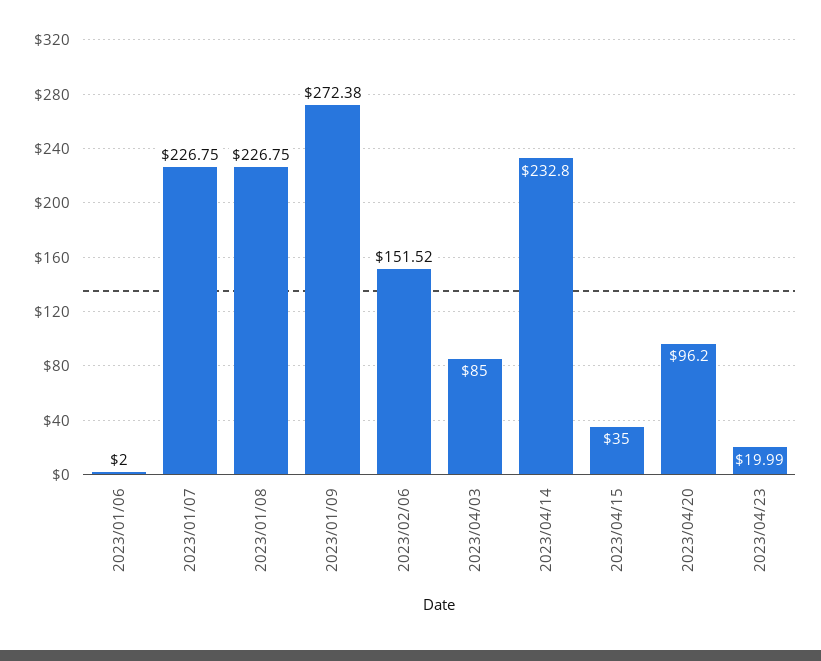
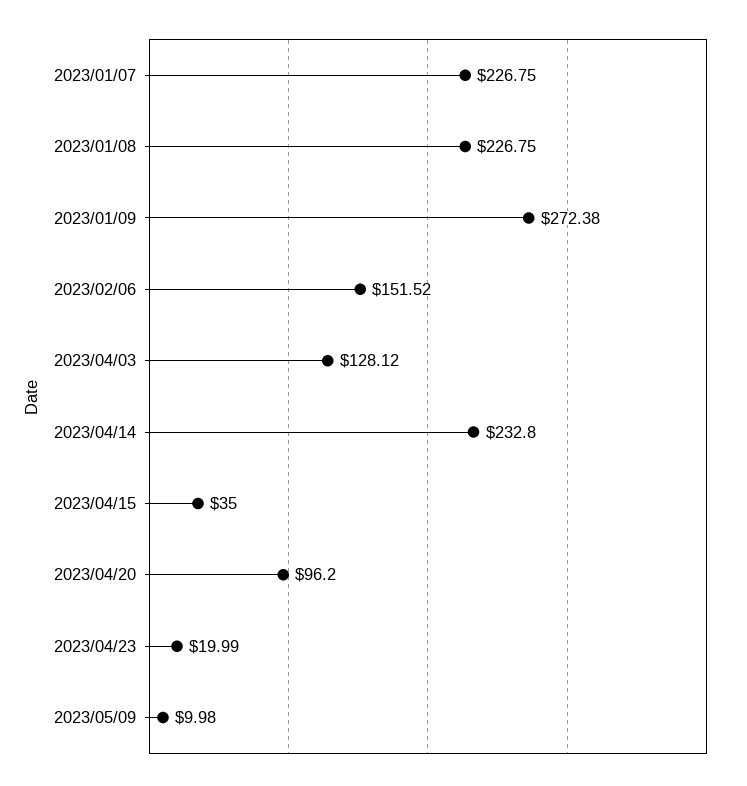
2023/01/06: 2 -> none
2023/04/03: 85 -> 128.12
2023/05/09: none -> 9.98

